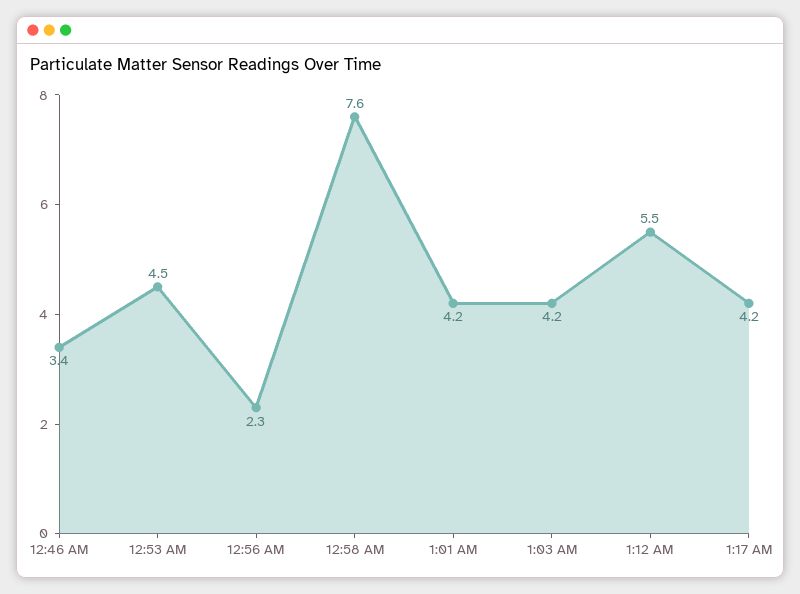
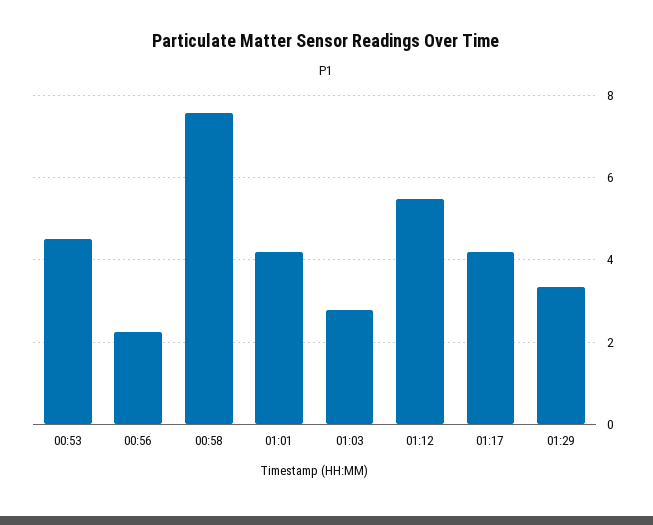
12:46 AM: 3.4 -> none
1:03 AM: 4.2 -> 2.8
01:29: none -> 3.4

